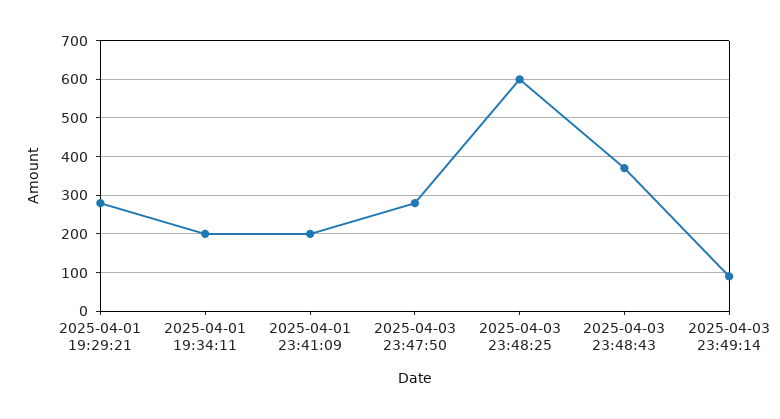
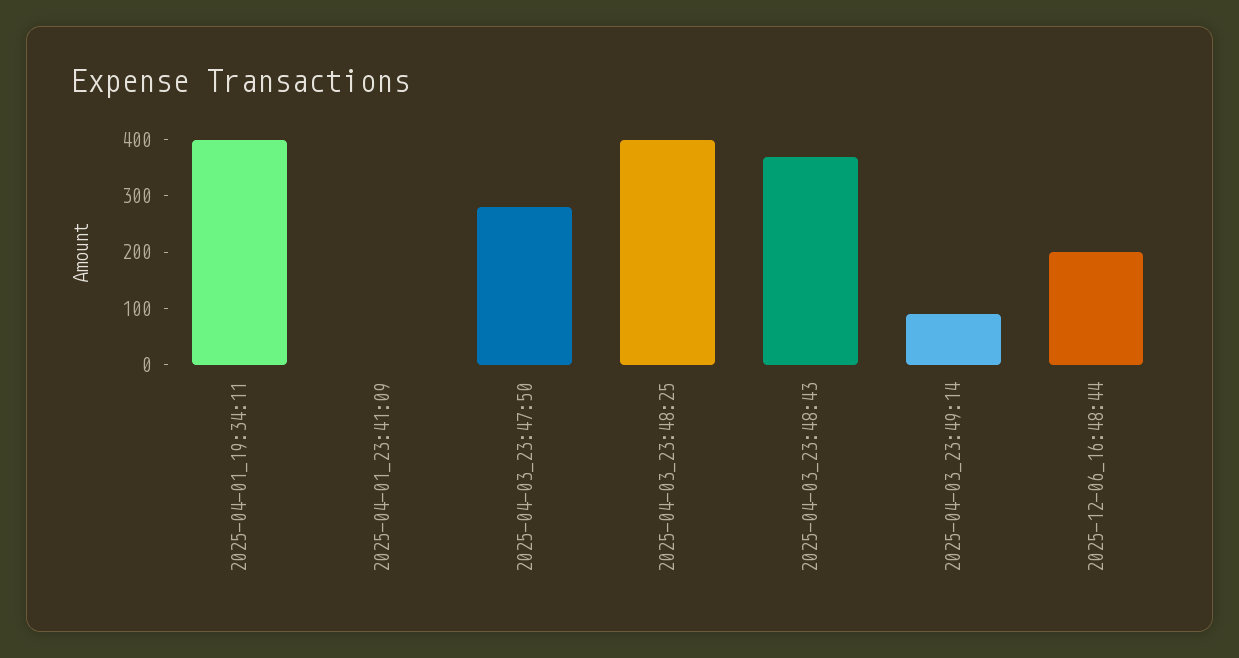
2025-04-01 19:29:21: 280 -> none
2025-04-01 19:34:11: 200 -> 400
2025-04-01 23:41:09: 200 -> 0
2025-04-03 23:48:25: 600 -> 400
2025-12-06_16:48:44: none -> 200

